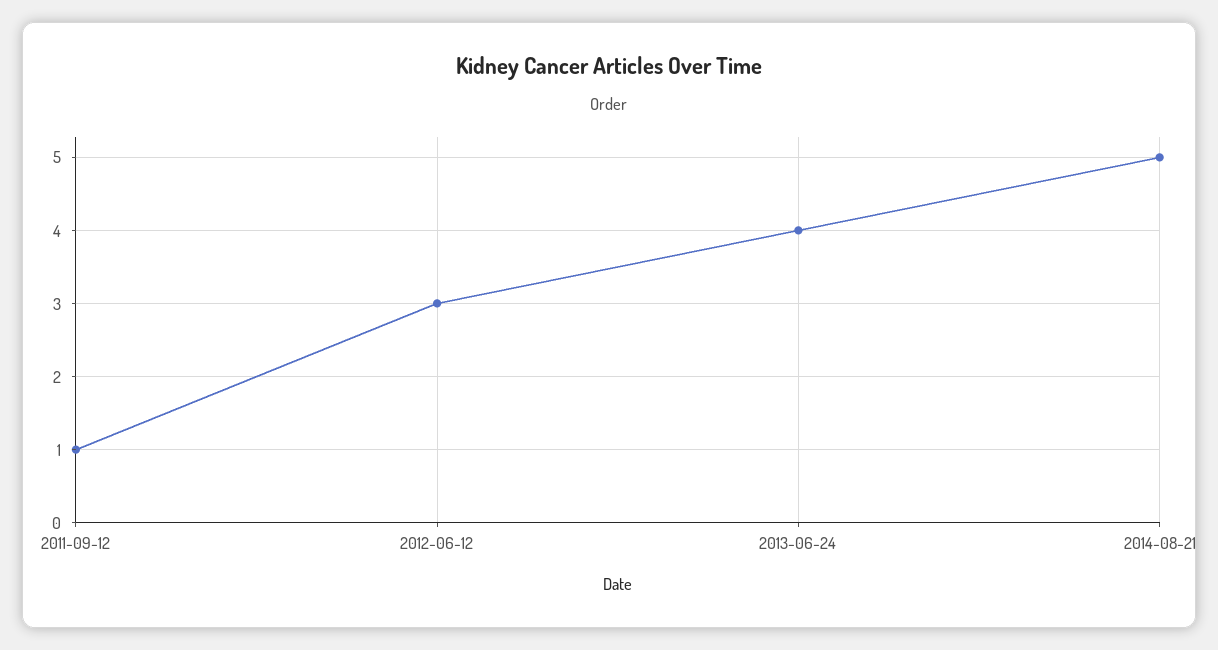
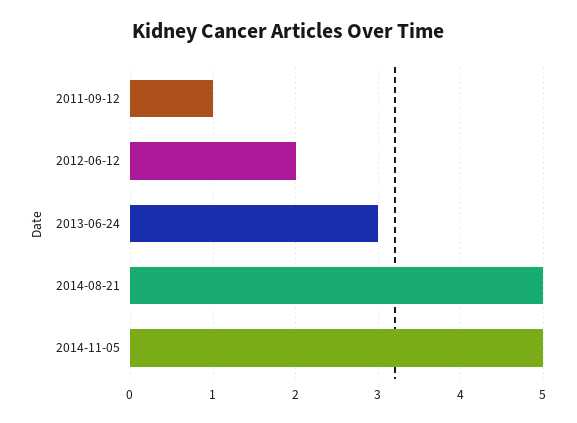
2012-06-12: 3 -> 2
2013-06-24: 4 -> 3
2014-11-05: none -> 5

